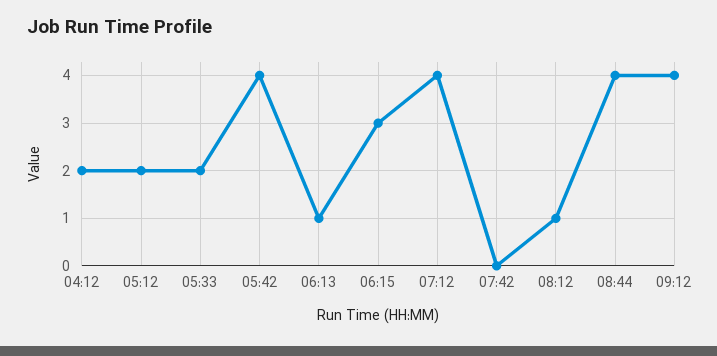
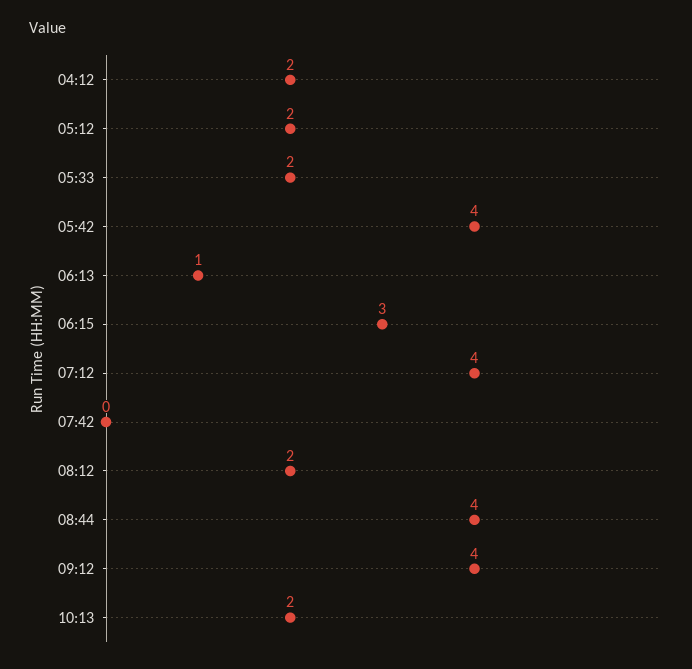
08:12: 1 -> 2
10:13: none -> 2

